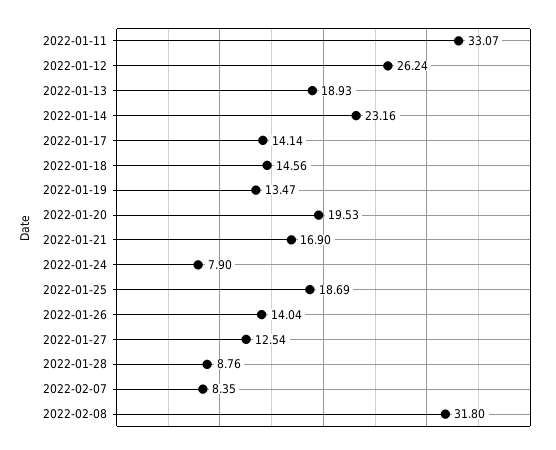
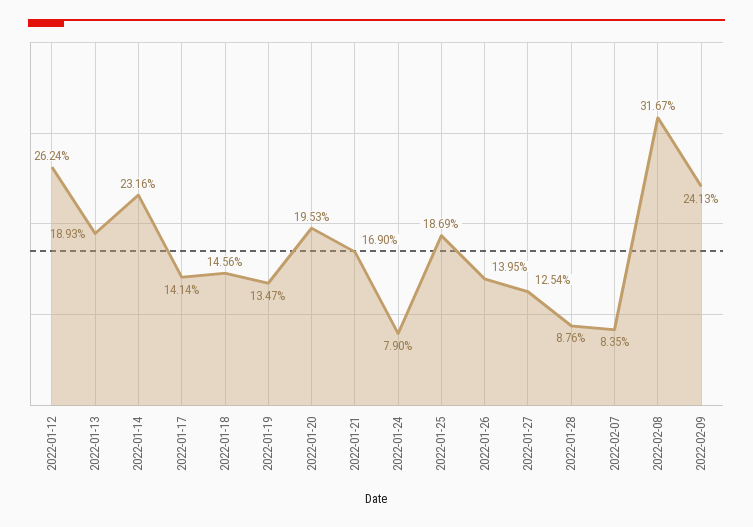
2022-01-11: 33.07 -> none
2022-01-26: 14.04 -> 13.95
2022-02-08: 31.8 -> 31.67
2022-02-09: none -> 24.13

